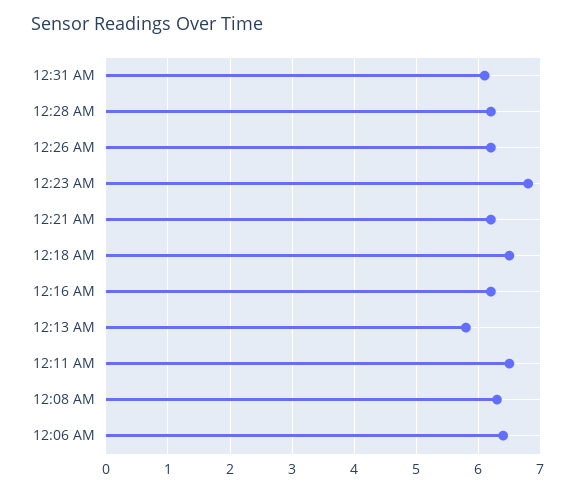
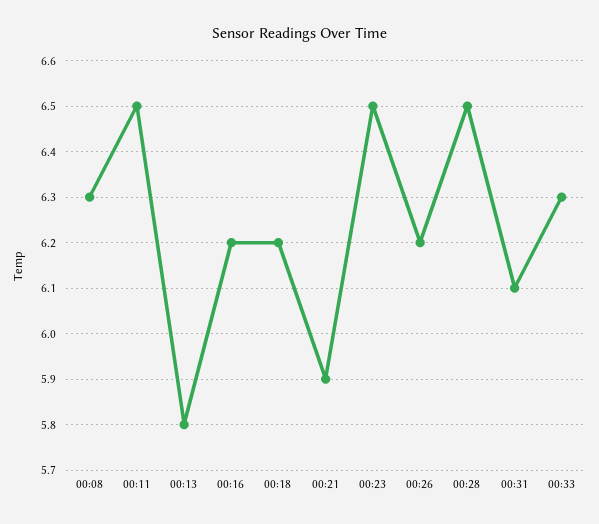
12:28 AM: 6.2 -> 6.5
12:23 AM: 6.8 -> 6.5
12:21 AM: 6.2 -> 5.9
12:18 AM: 6.5 -> 6.2
12:06 AM: 6.4 -> none
00:33: none -> 6.3

